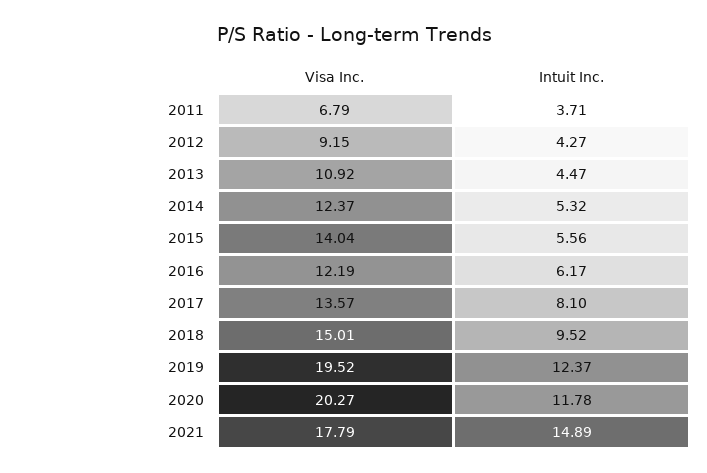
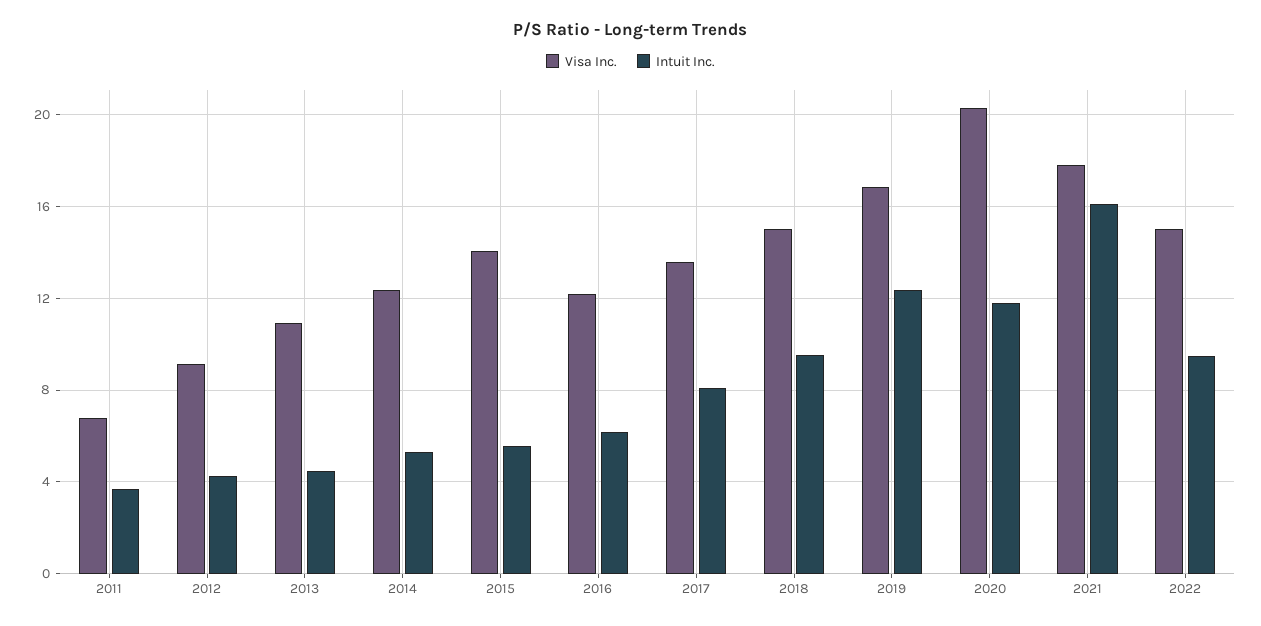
Visa Inc., 2019: 19.52 -> 17
Intuit Inc., 2021: 14.89 -> 16
Visa Inc., 2022: none -> 15
Intuit Inc., 2022: none -> 9.5

